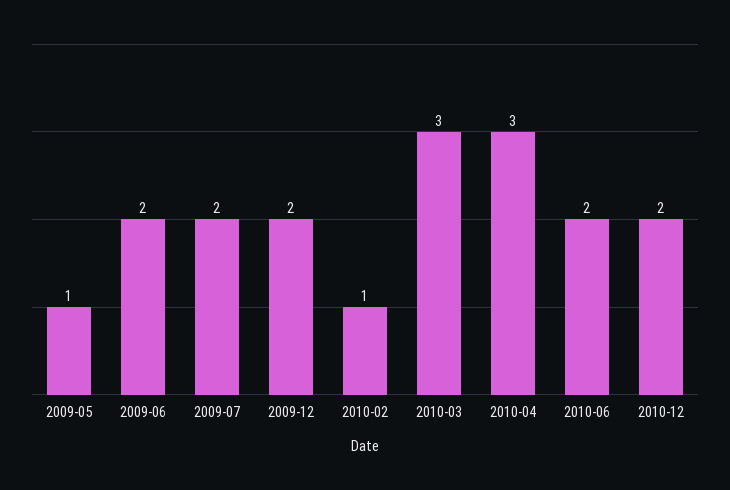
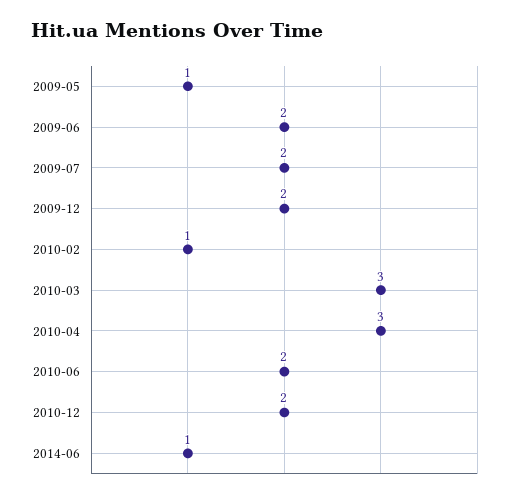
2014-06: none -> 1

